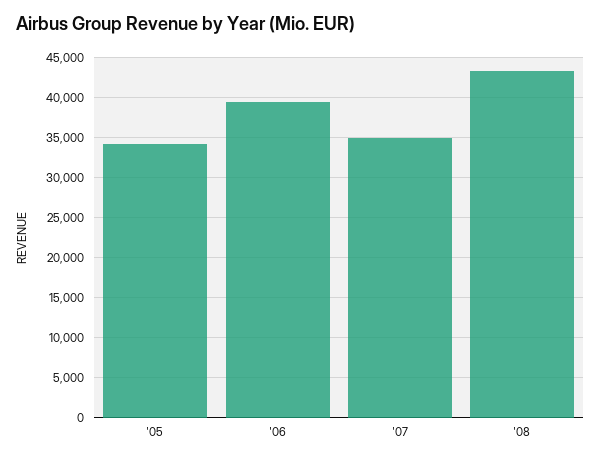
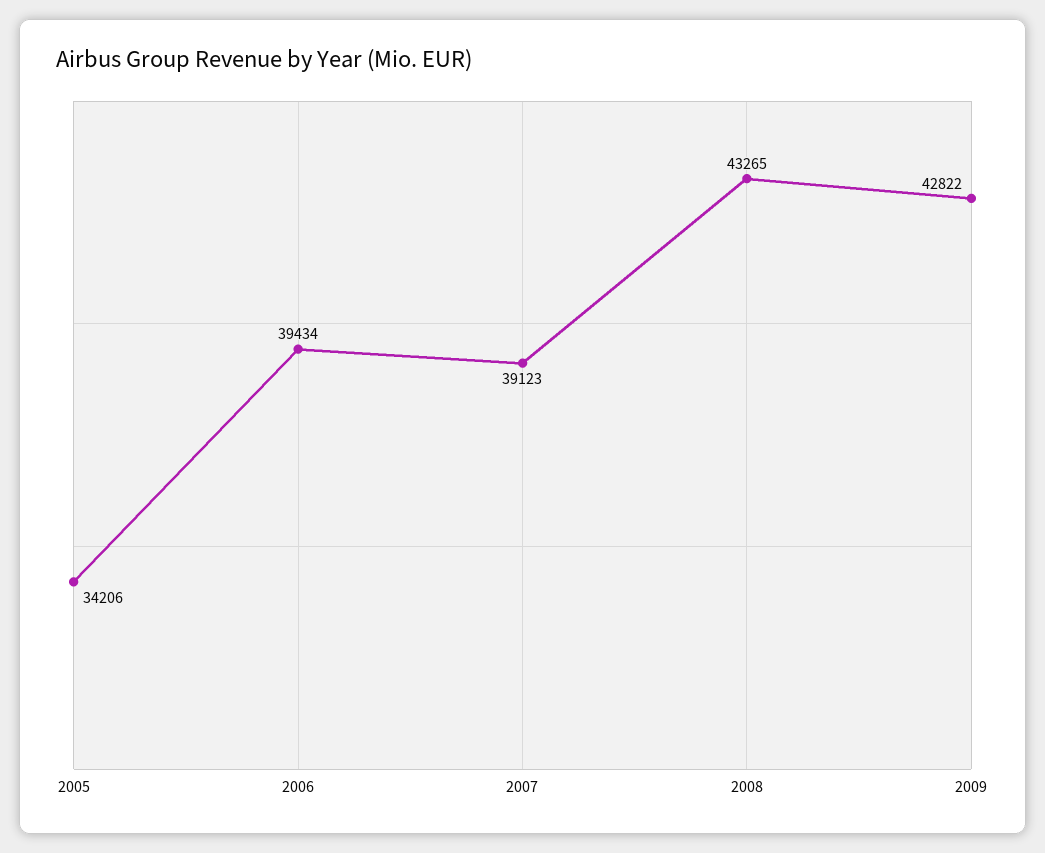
'07: 35000 -> 39123
2009: none -> 42822

